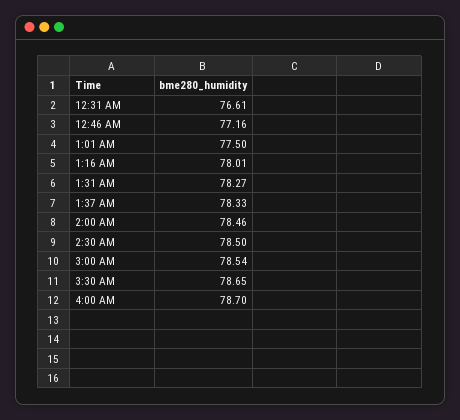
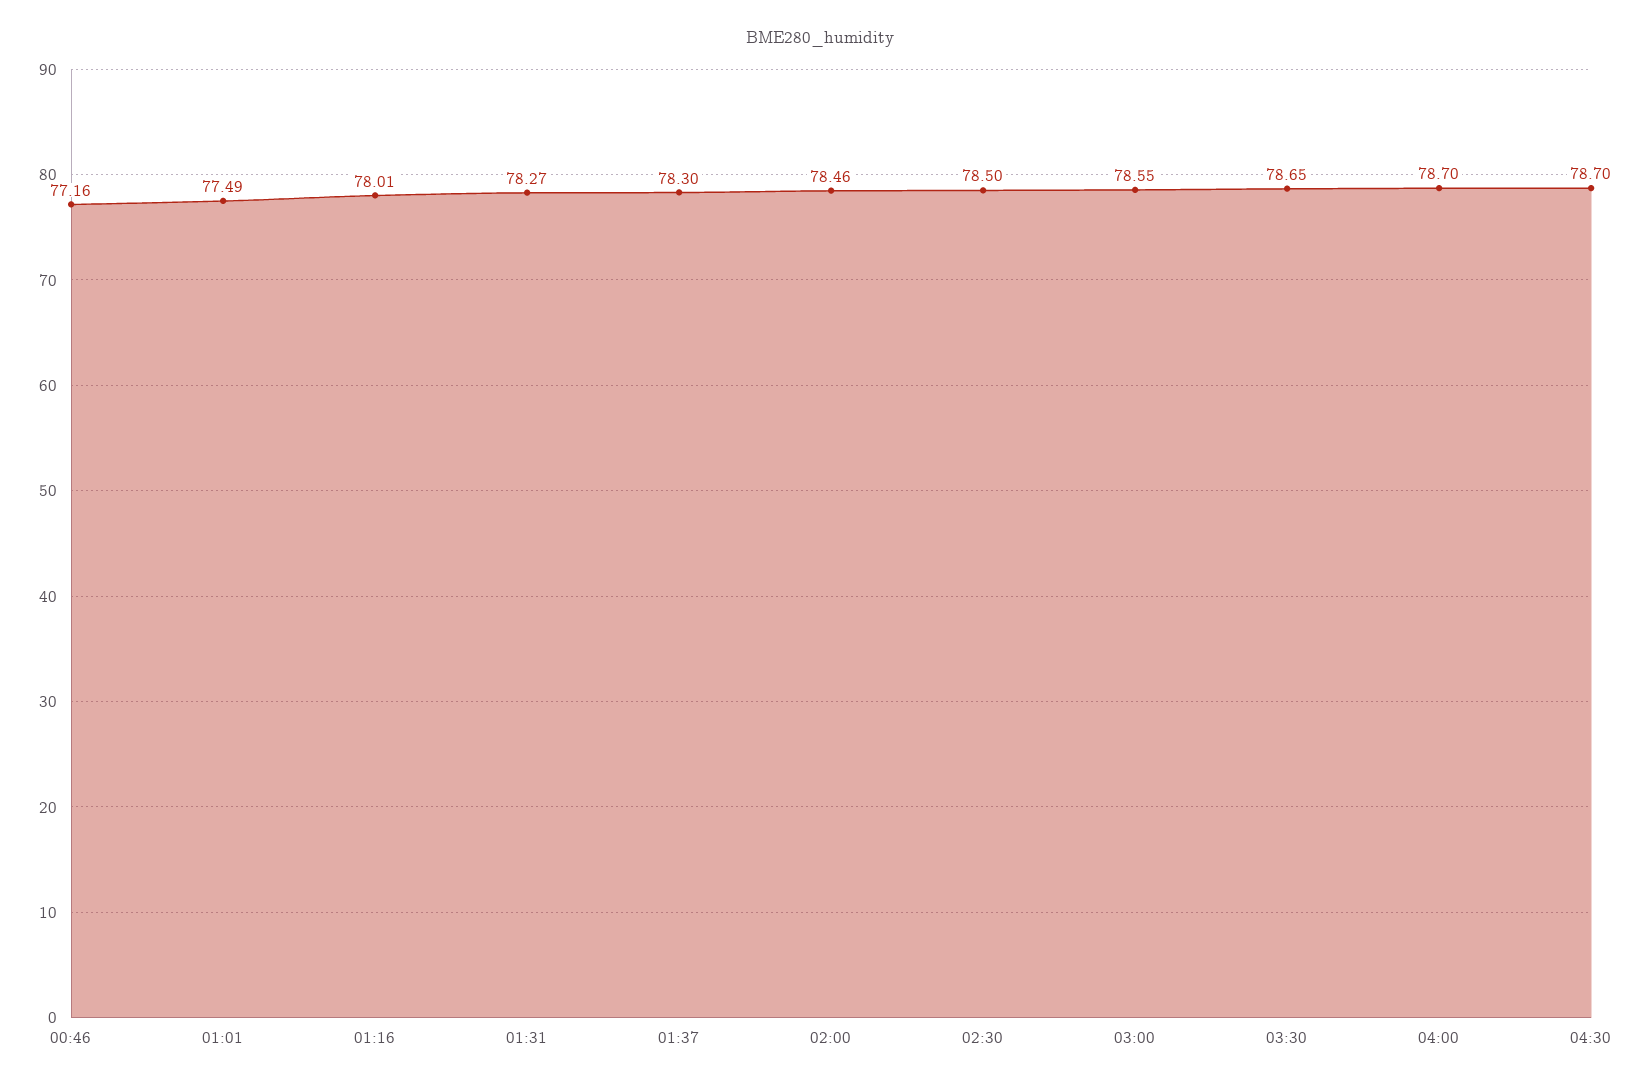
12:31 AM: 76.61 -> none
1:01 AM: 77.5 -> 77.49
1:37 AM: 78.33 -> 78.3
3:00 AM: 78.54 -> 78.55
04:30: none -> 78.7

